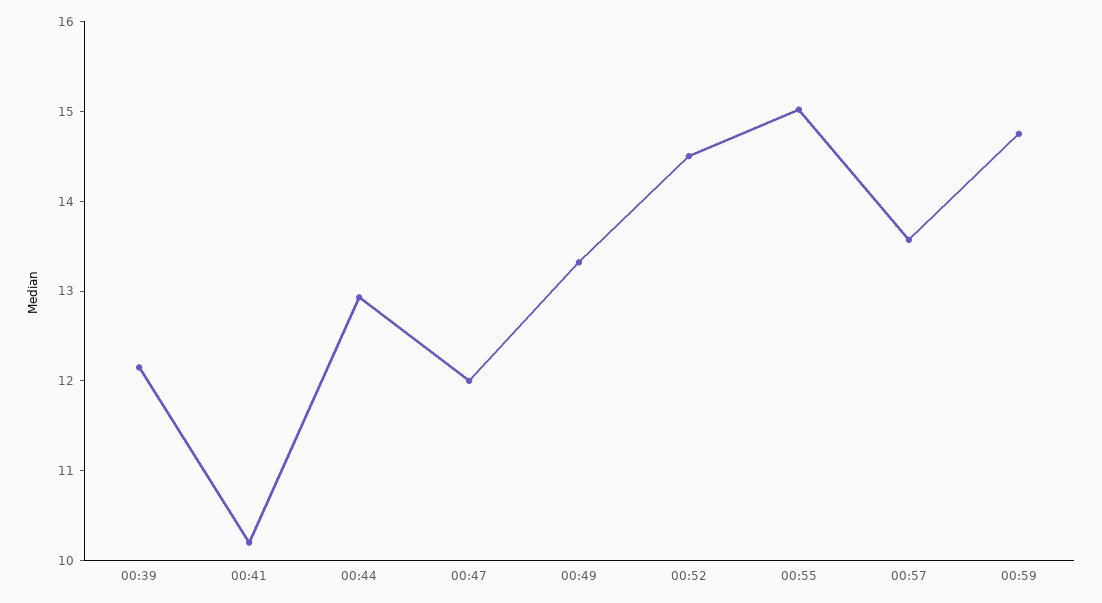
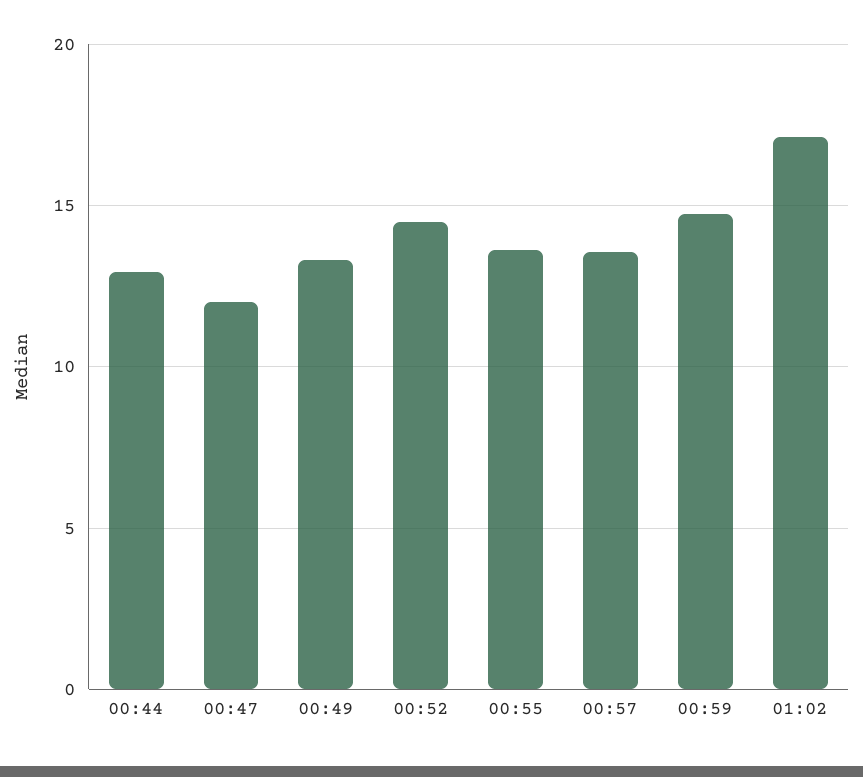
00:39: 12.2 -> none
00:41: 10.2 -> none
00:55: 15 -> 13.5
01:02: none -> 17

